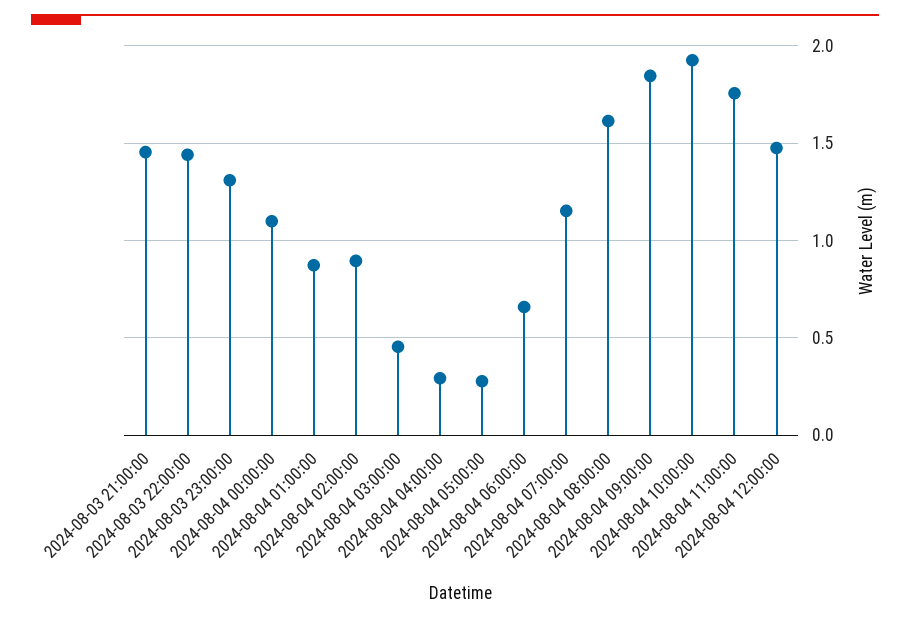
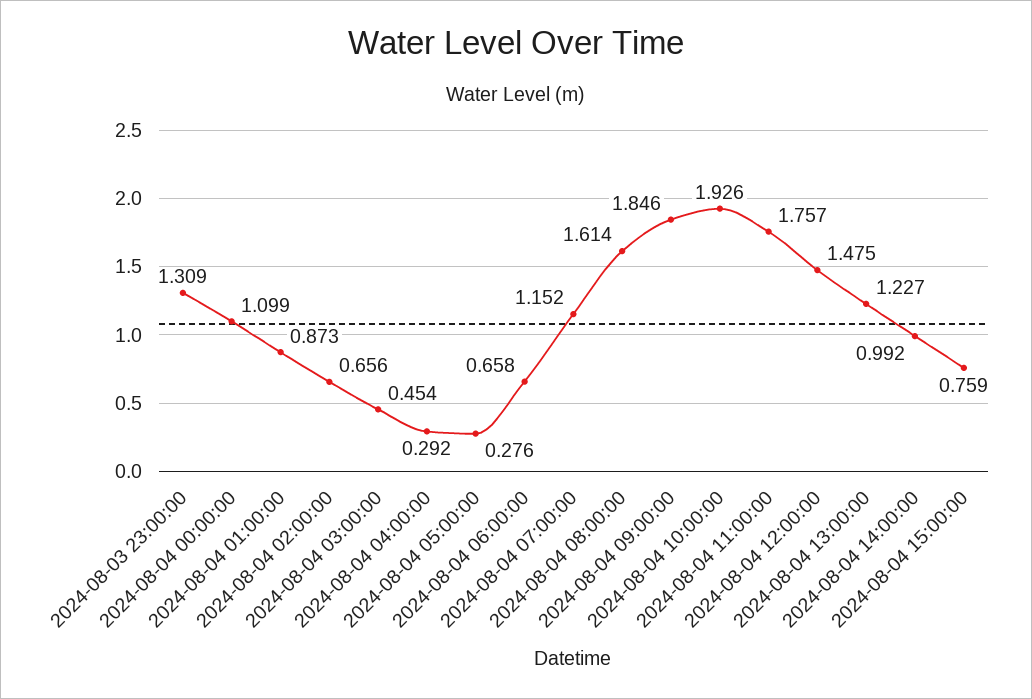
2024-08-03 21:00:00: 1.45 -> none
2024-08-03 22:00:00: 1.45 -> none
2024-08-04 02:00:00: 0.9 -> 0.656
2024-08-04 13:00:00: none -> 1.227
2024-08-04 14:00:00: none -> 0.992
2024-08-04 15:00:00: none -> 0.759

